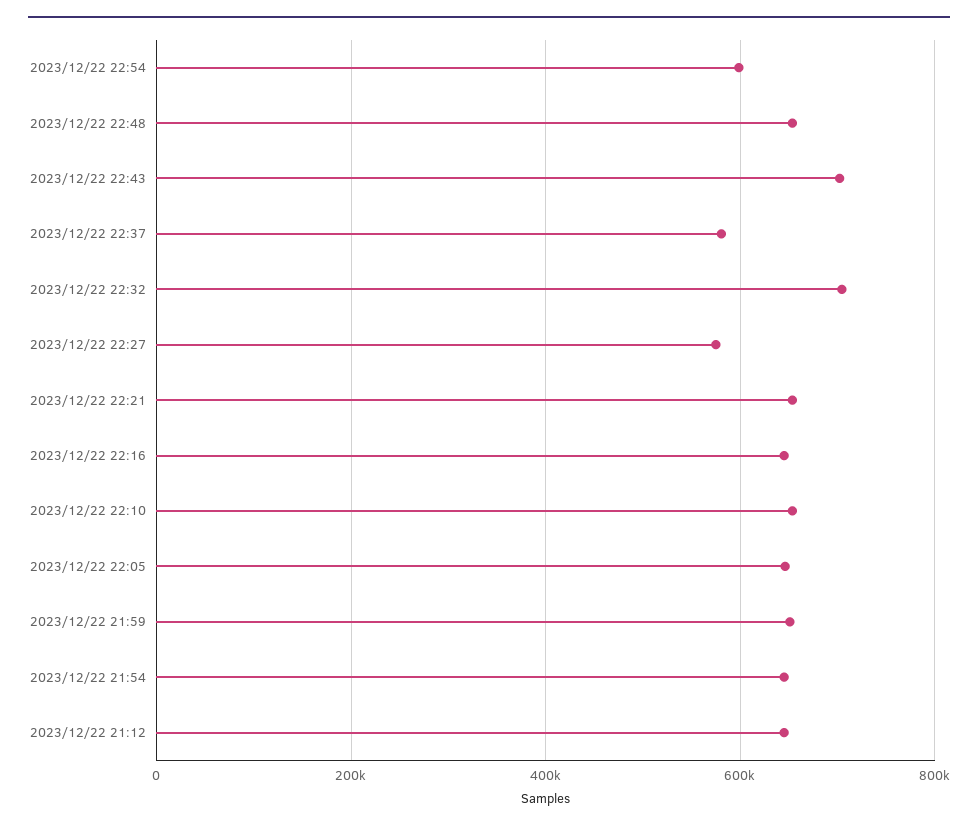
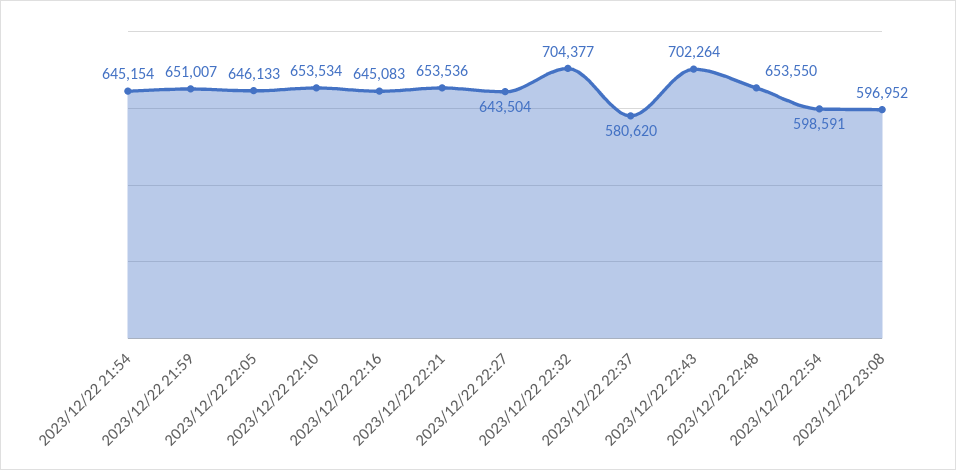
2023/12/22 22:27: 580000 -> 643504
2023/12/22 21:12: 640000 -> none
2023/12/22 23:08: none -> 596952

